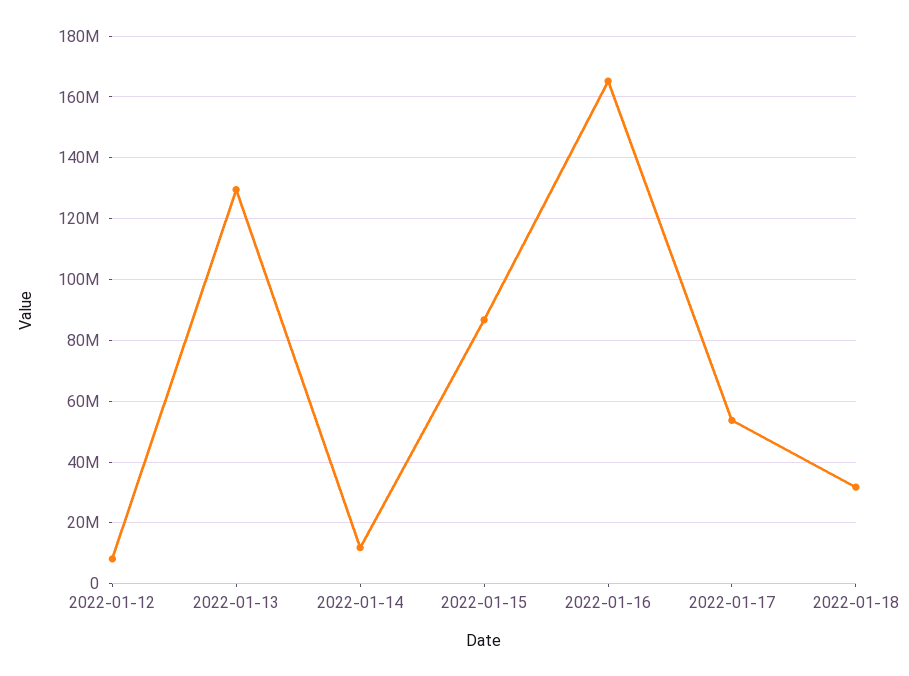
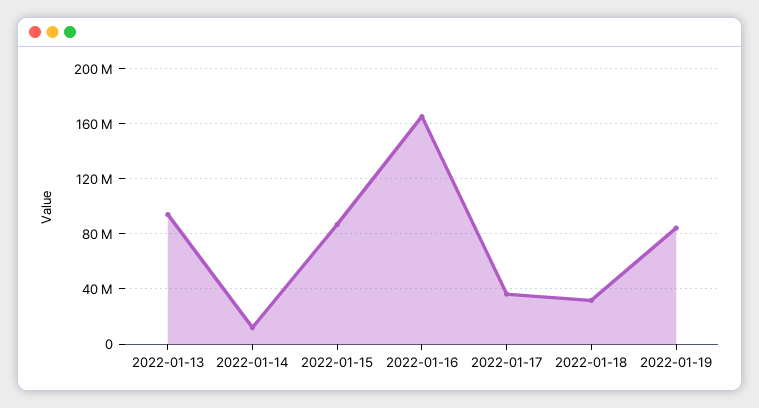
2022-01-12: 8000000 -> none
2022-01-13: 130000000 -> 95000000
2022-01-17: 54000000 -> 35000000
2022-01-19: none -> 85000000

